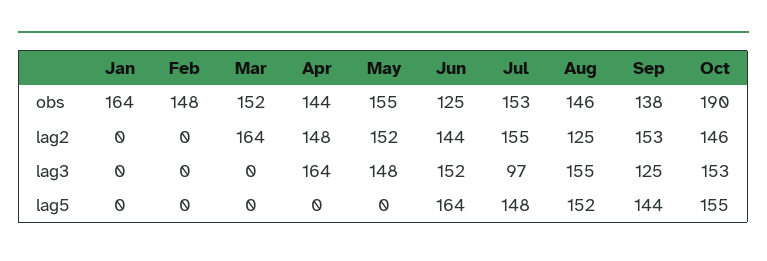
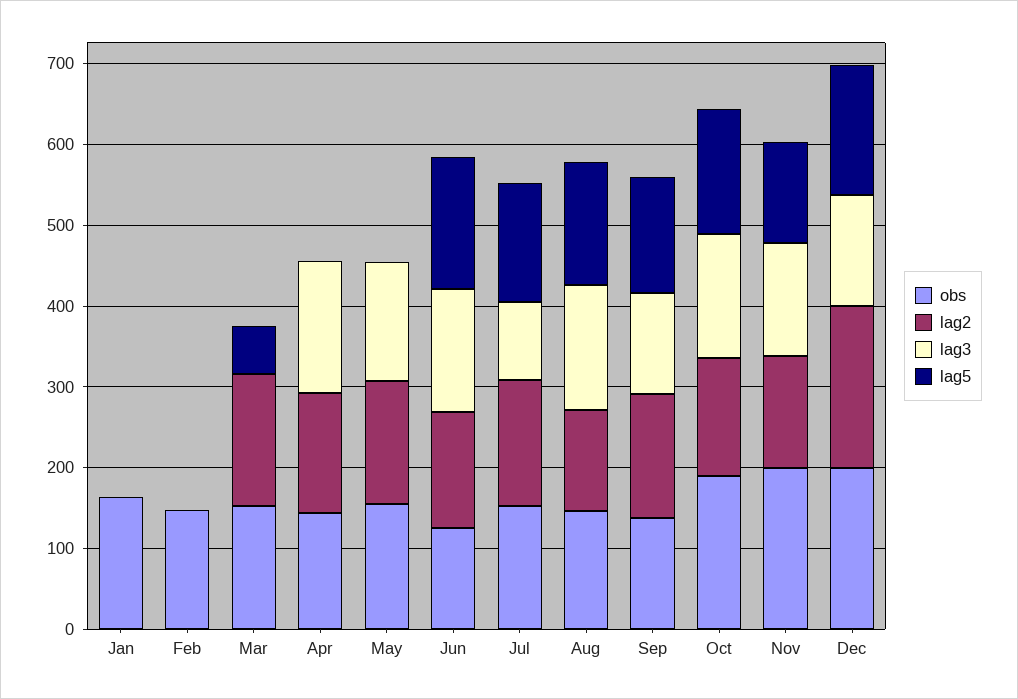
lag5, Mar: 0 -> 60
obs, Nov: none -> 200
lag2, Nov: none -> 140
lag3, Nov: none -> 140
lag5, Nov: none -> 120
obs, Dec: none -> 200
lag2, Dec: none -> 200
lag3, Dec: none -> 140
lag5, Dec: none -> 160

